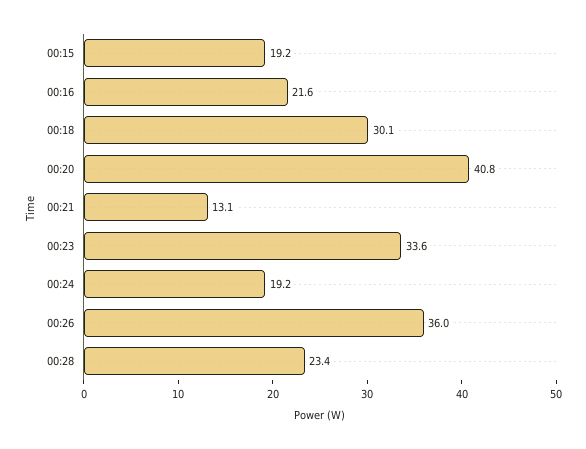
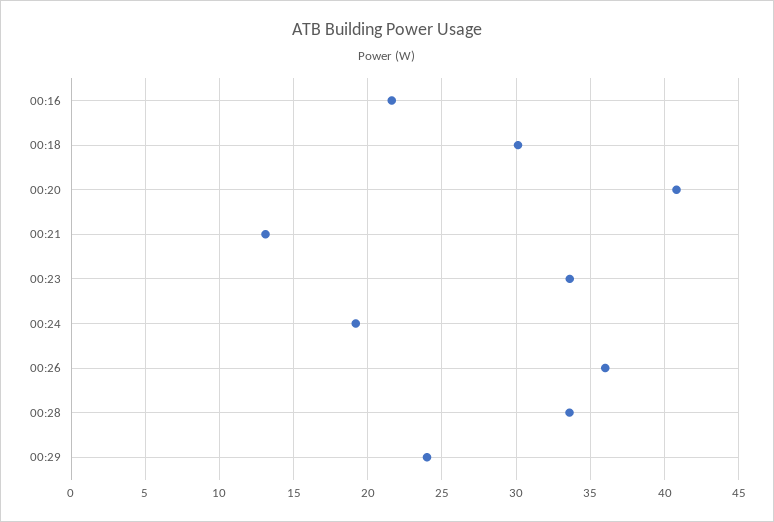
00:15: 19.2 -> none
00:28: 23.4 -> 33.5
00:29: none -> 24

